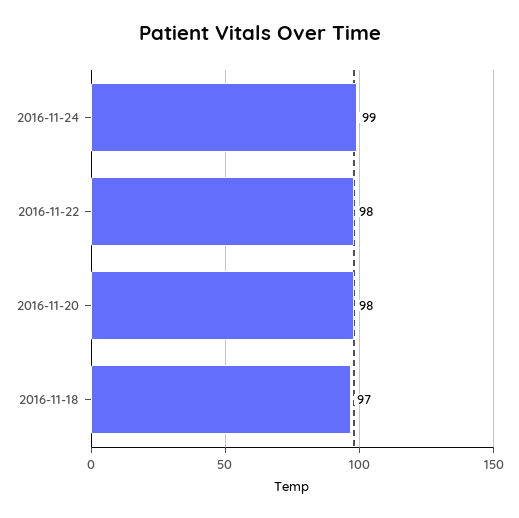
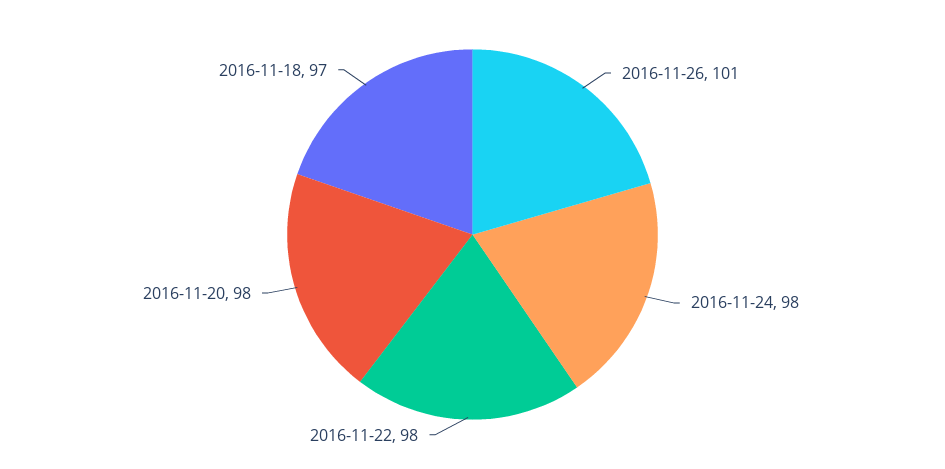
2016-11-24: 99 -> 98
2016-11-26: none -> 101

